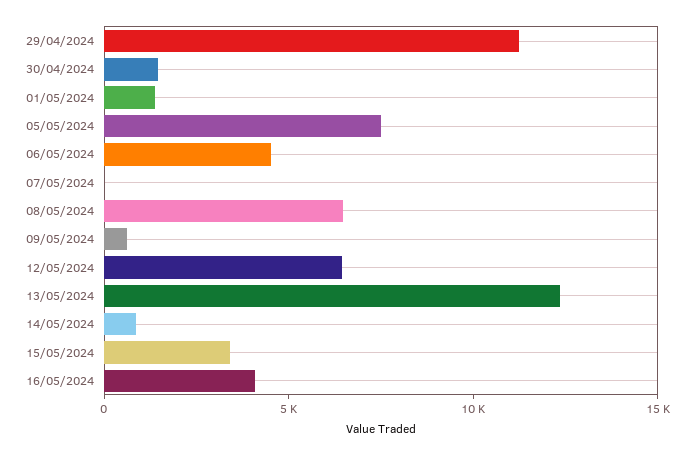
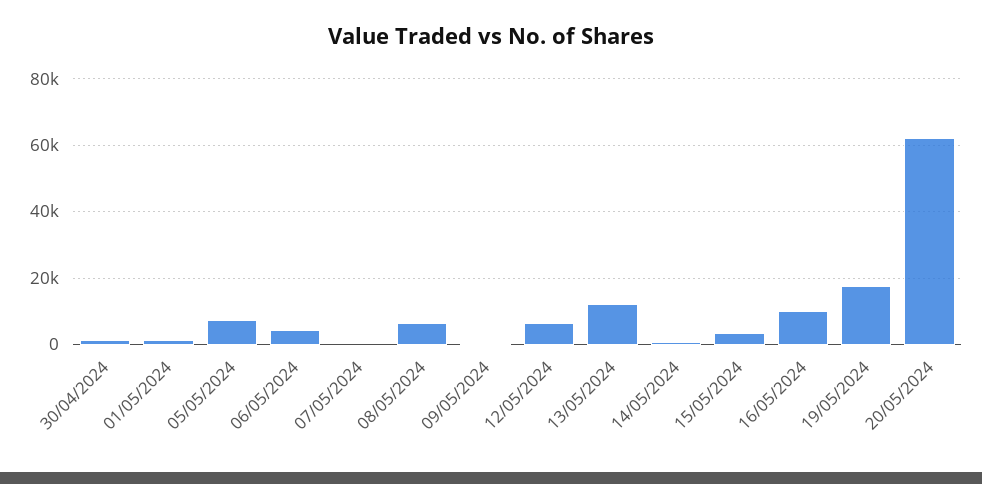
29/04/2024: 11000 -> none
16/05/2024: 4000 -> 10000
19/05/2024: none -> 18000
20/05/2024: none -> 62000

